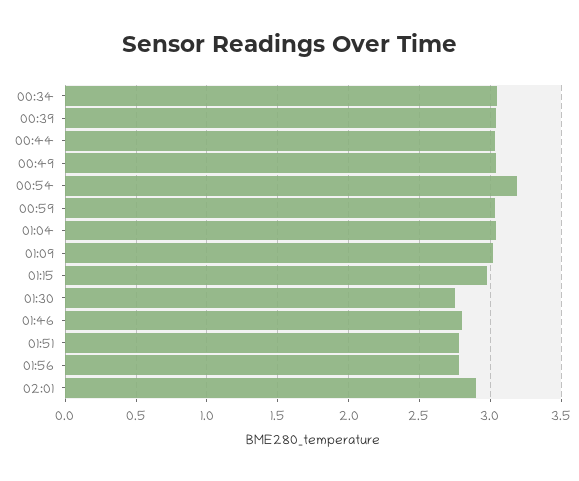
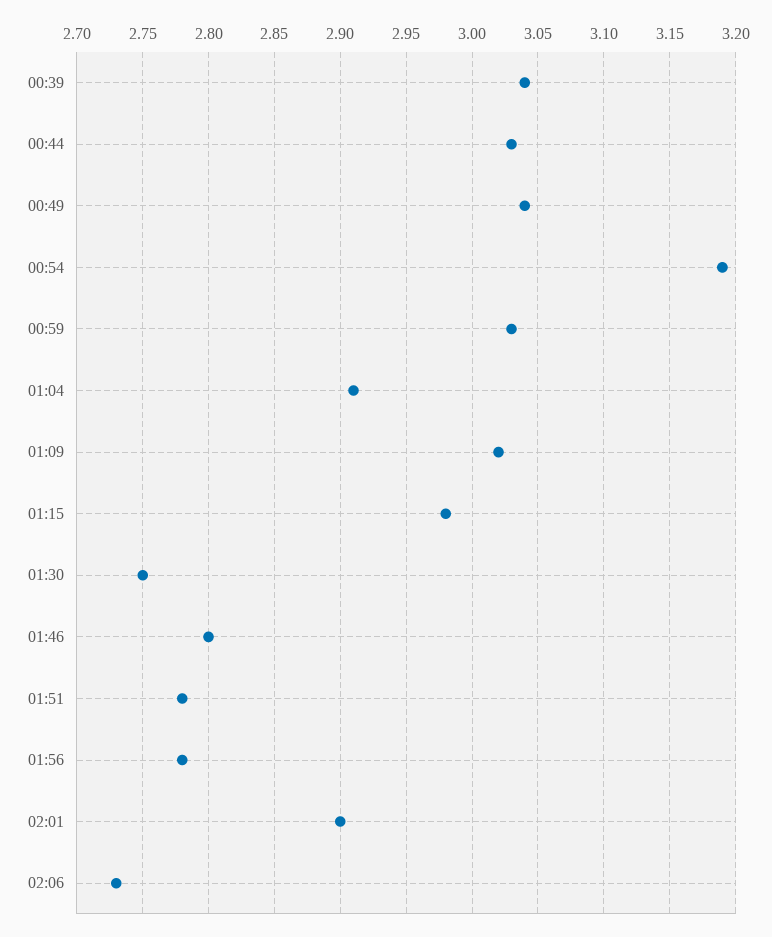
00:34: 3.05 -> none
01:04: 3.05 -> 2.91
02:06: none -> 2.73

